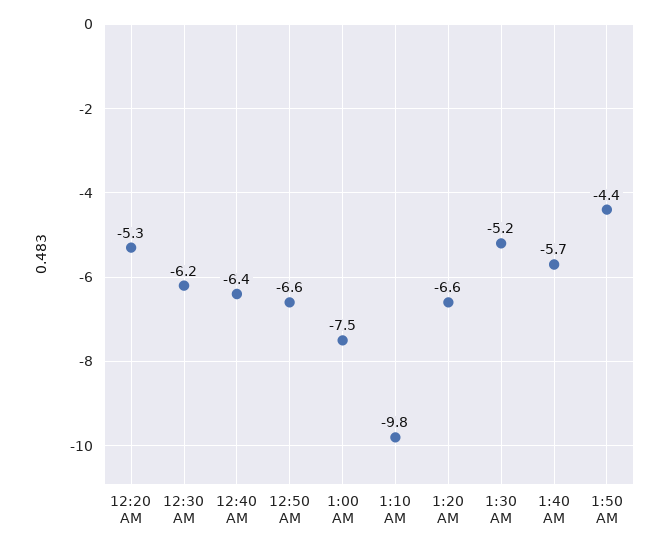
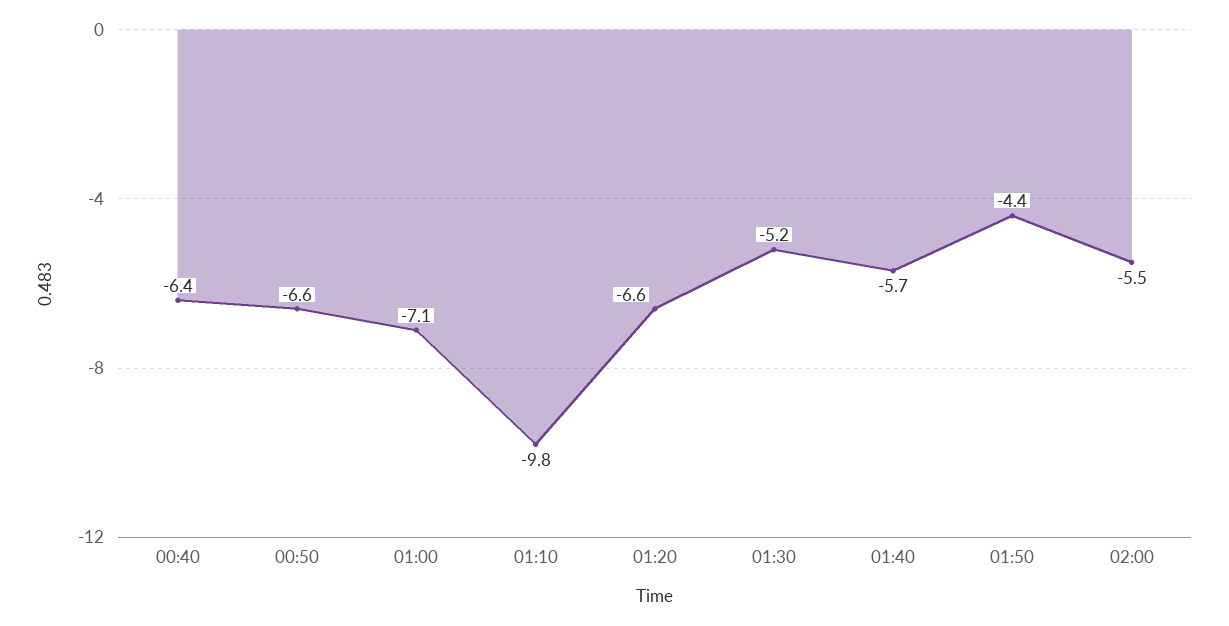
12:20 AM: -5.3 -> none
12:30 AM: -6.2 -> none
1:00 AM: -7.5 -> -7.1
02:00: none -> -5.5

